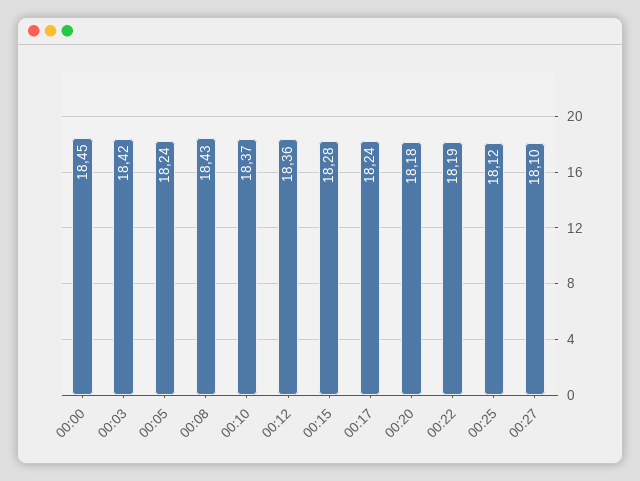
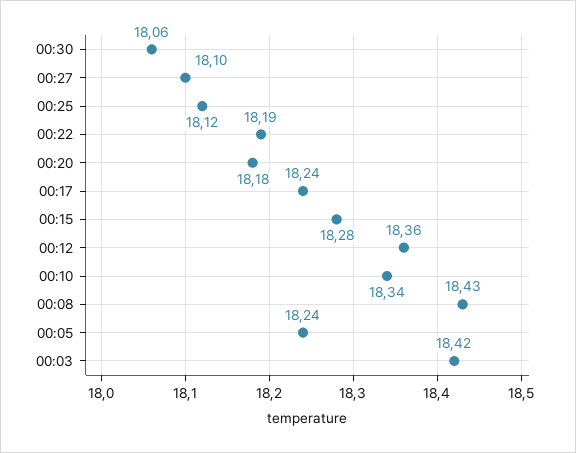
00:00: 18.45 -> none
00:10: 18.37 -> 18.34
00:30: none -> 18.06

